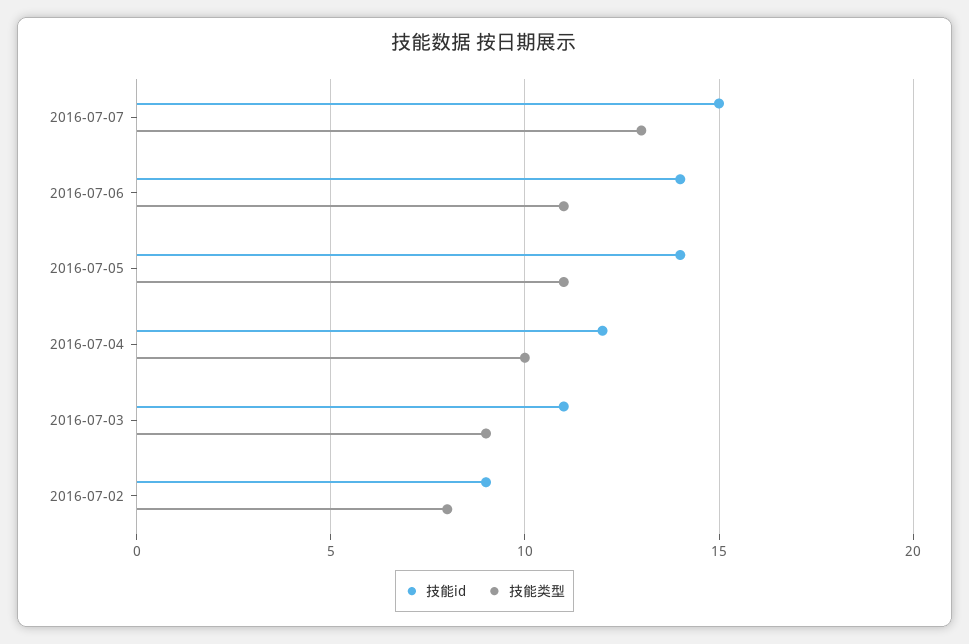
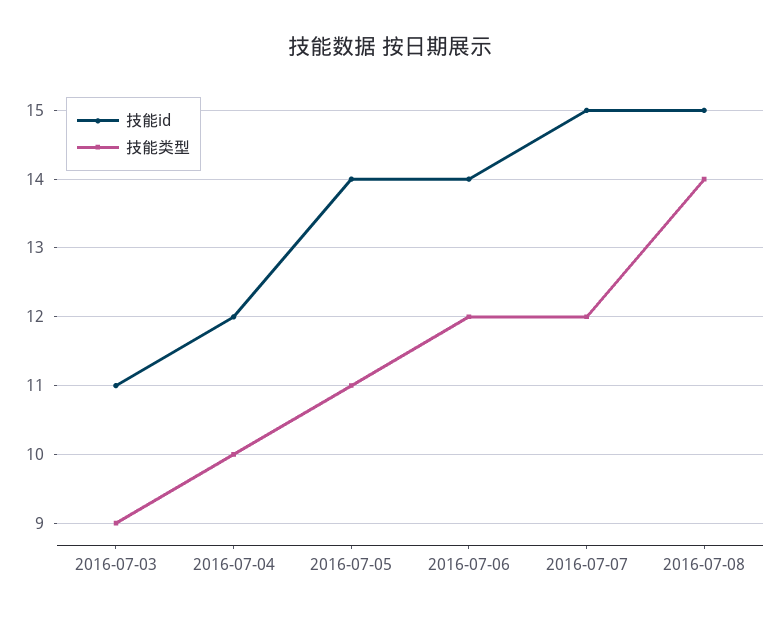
技能类型, 2016-07-07: 13 -> 12
技能类型, 2016-07-06: 11 -> 12
技能id, 2016-07-02: 9 -> none
技能类型, 2016-07-02: 8 -> none
技能id, 2016-07-08: none -> 15
技能类型, 2016-07-08: none -> 14

